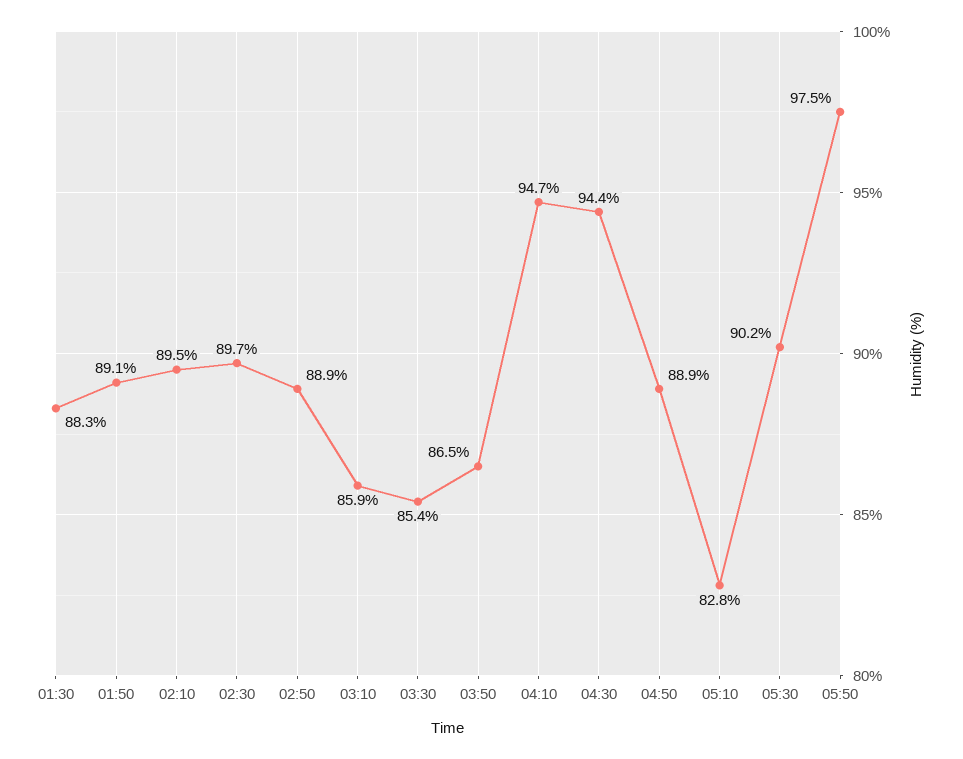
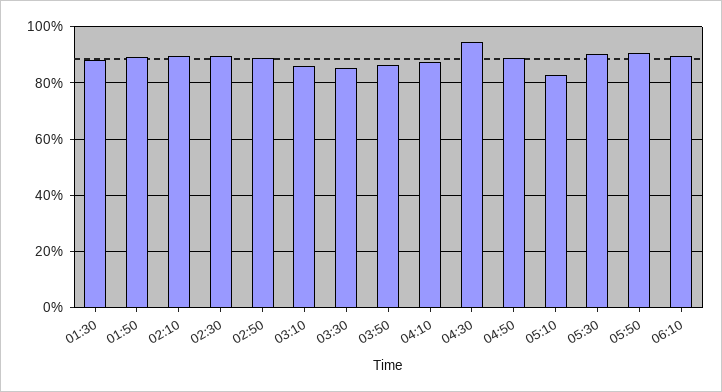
04:10: 94.7 -> 87.5
05:50: 97.5 -> 90
06:10: none -> 90

